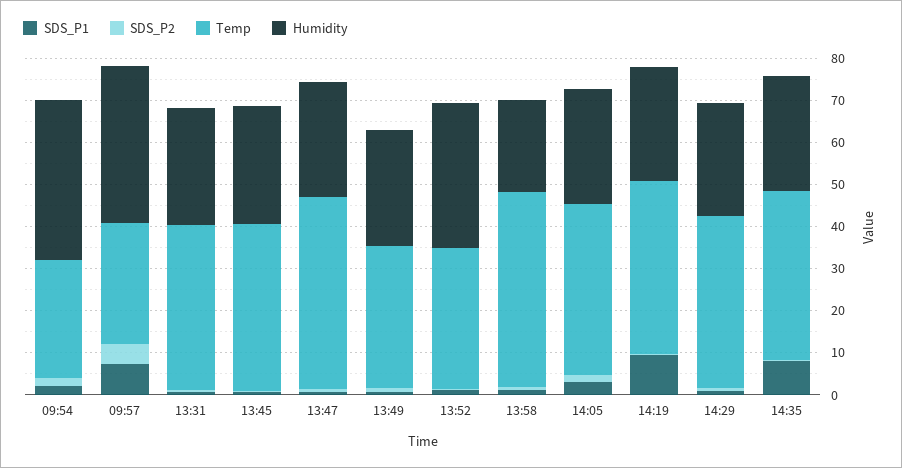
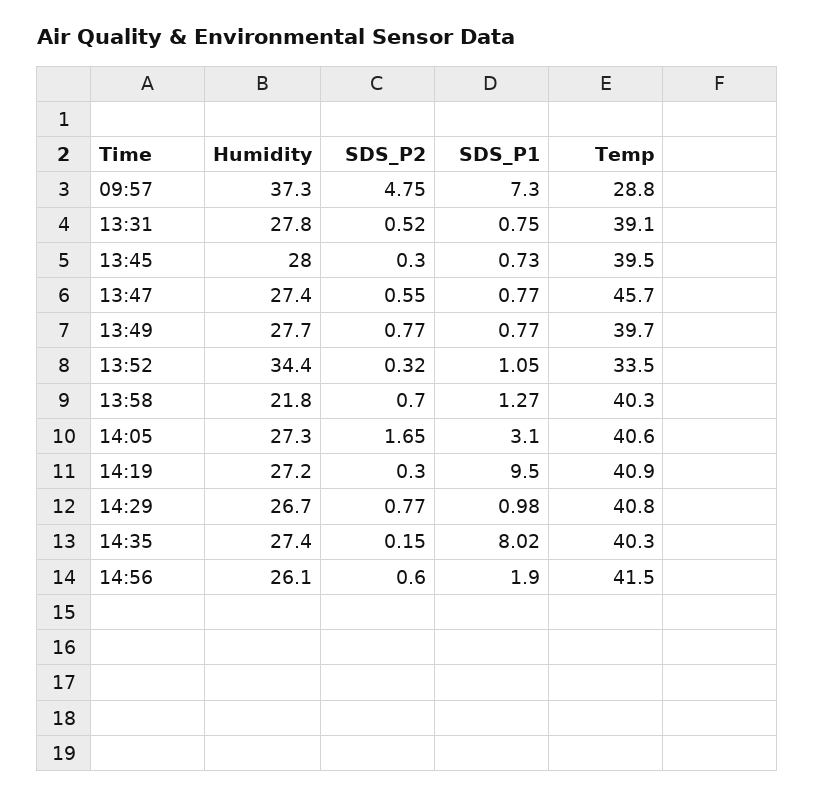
SDS_P1, 09:54: 2 -> none
SDS_P2, 09:54: 2 -> none
Temp, 09:54: 28 -> none
Humidity, 09:54: 38 -> none
Temp, 13:49: 34 -> 39.7
Temp, 13:58: 46 -> 40.3
Humidity, 14:56: none -> 26.1
SDS_P2, 14:56: none -> 0.6
SDS_P1, 14:56: none -> 1.9
Temp, 14:56: none -> 41.5

